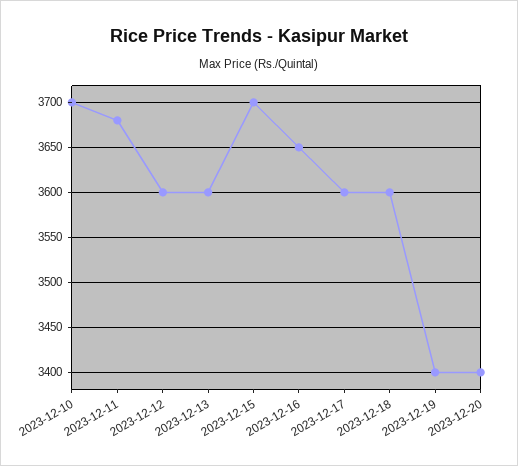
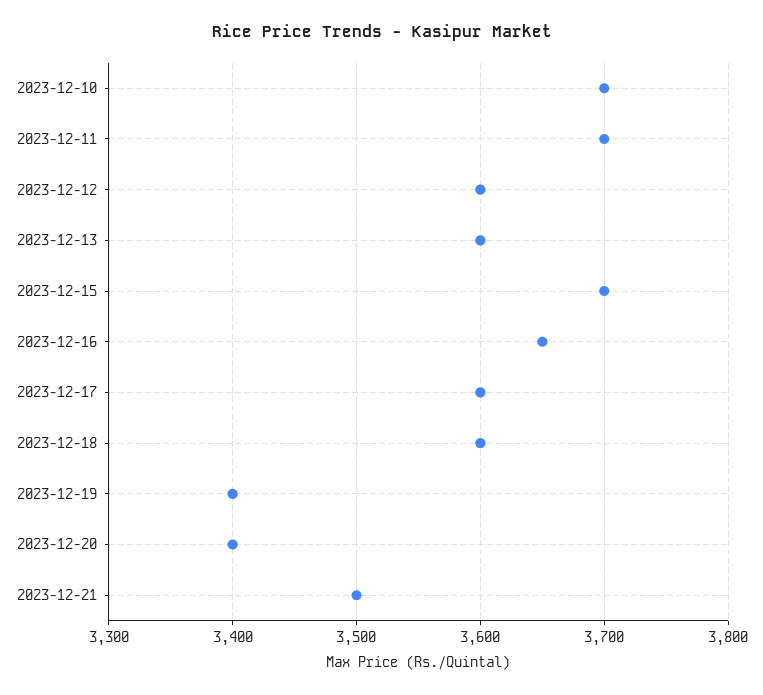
2023-12-11: 3680 -> 3700
2023-12-21: none -> 3500

